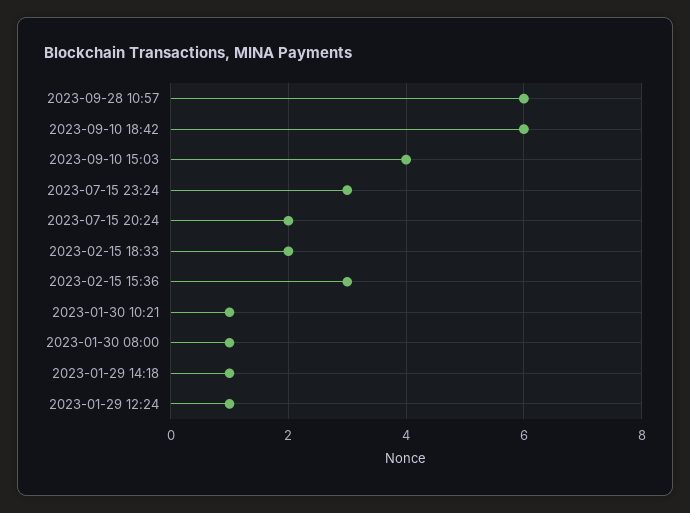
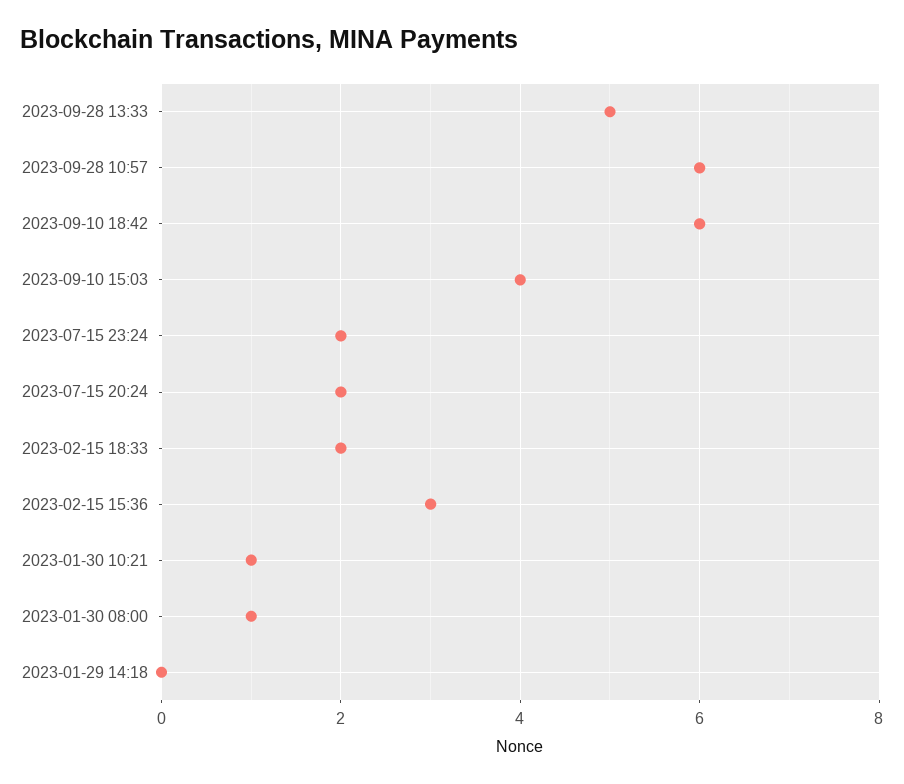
2023-07-15 23:24: 3 -> 2
2023-01-29 14:18: 1 -> 0
2023-01-29 12:24: 1 -> none
2023-09-28 13:33: none -> 5

